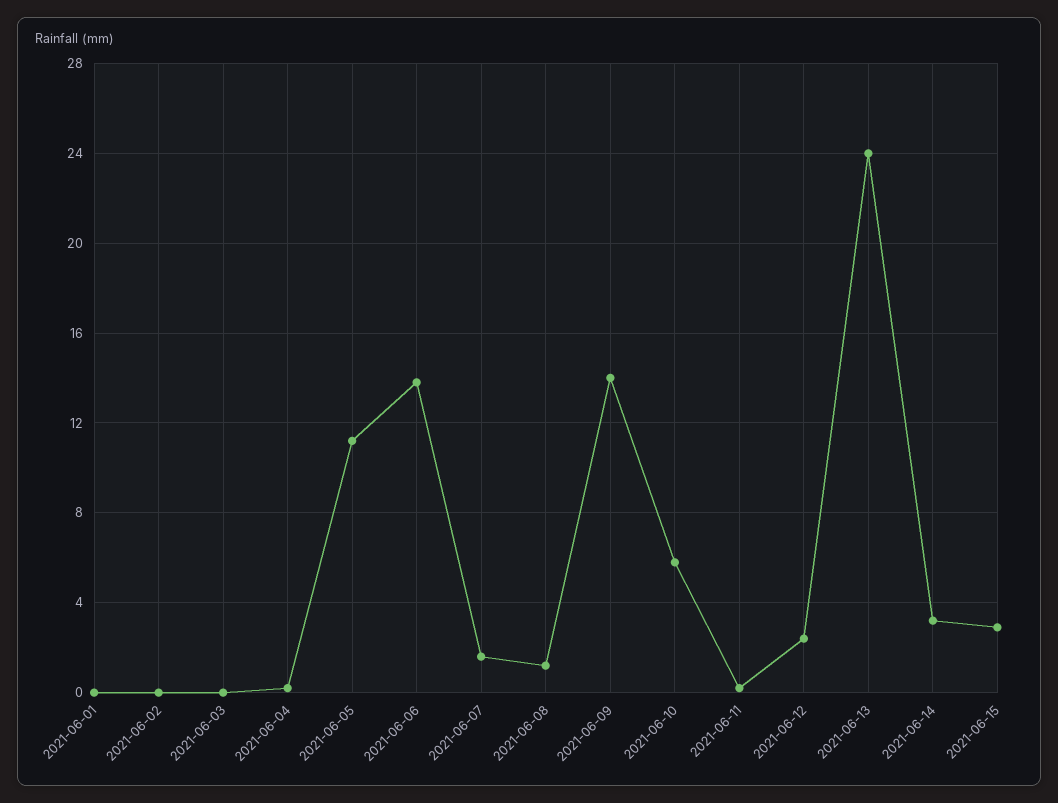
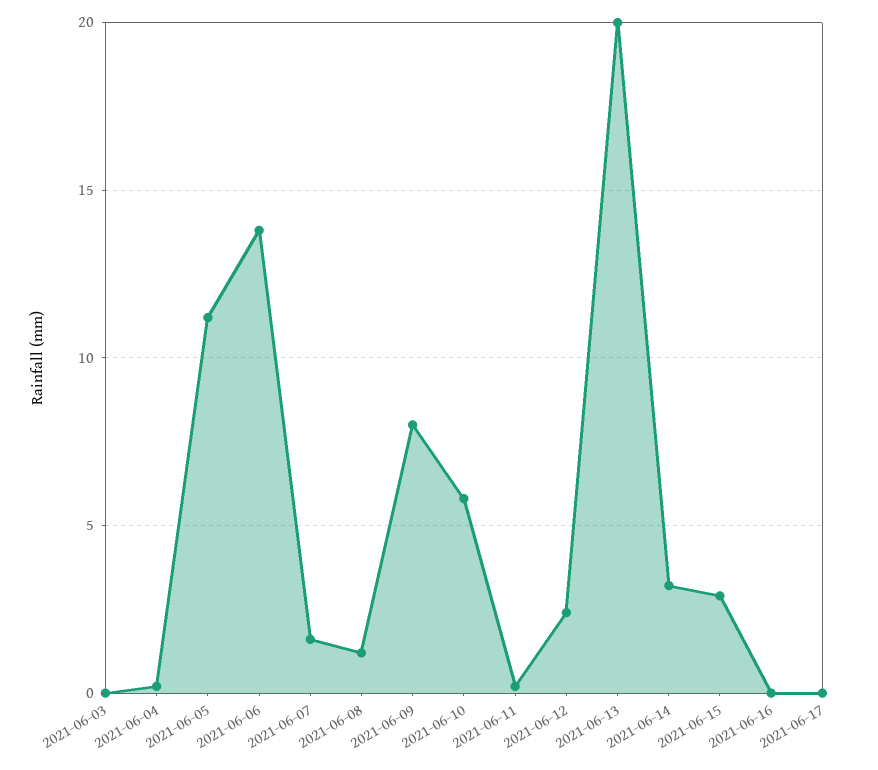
2021-06-01: 0 -> none
2021-06-02: 0 -> none
2021-06-09: 14 -> 8
2021-06-13: 24 -> 20
2021-06-16: none -> 0
2021-06-17: none -> 0

